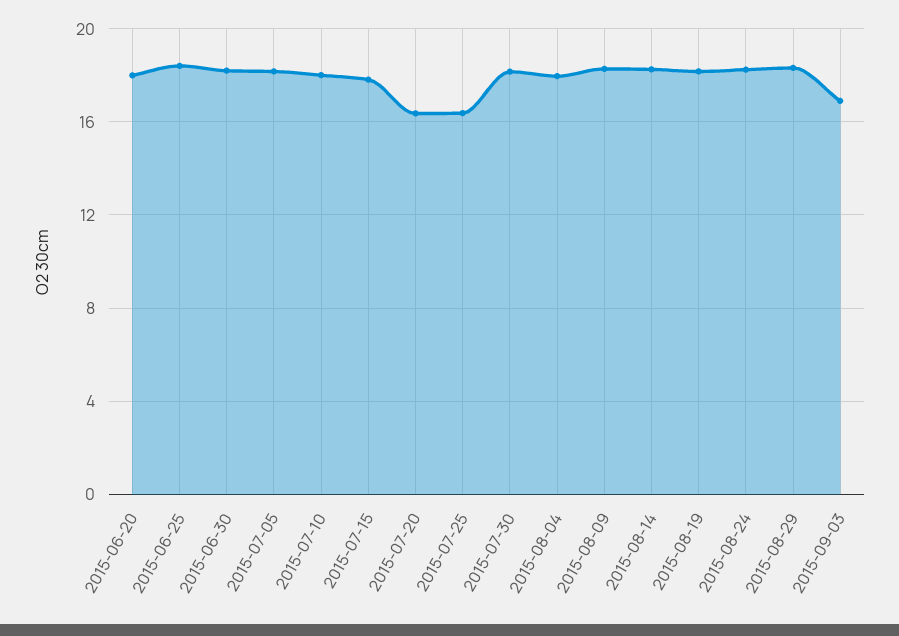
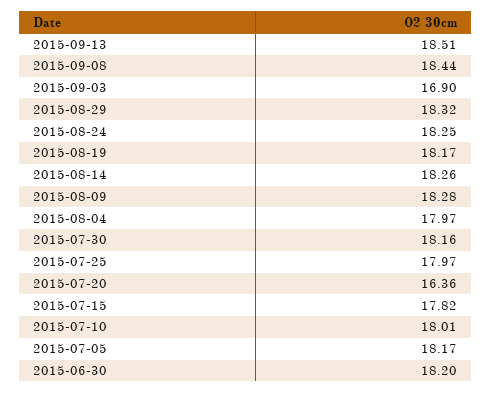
2015-06-20: 18 -> none
2015-06-25: 18.5 -> none
2015-07-25: 16.5 -> 17.97
2015-09-13: none -> 18.51
2015-09-08: none -> 18.44

